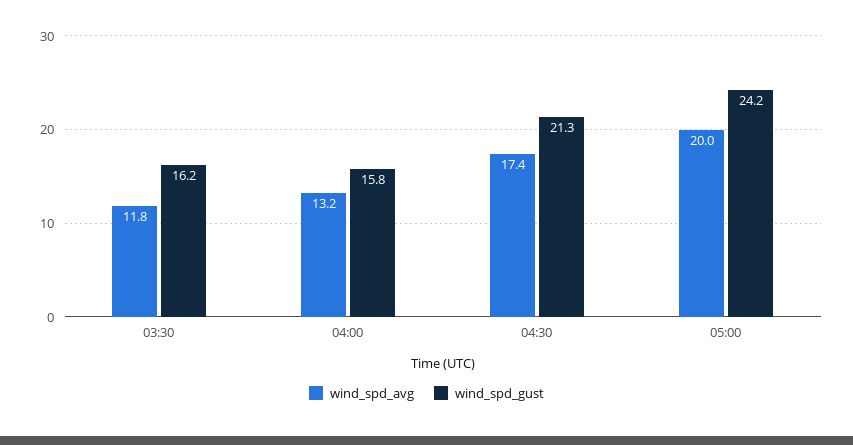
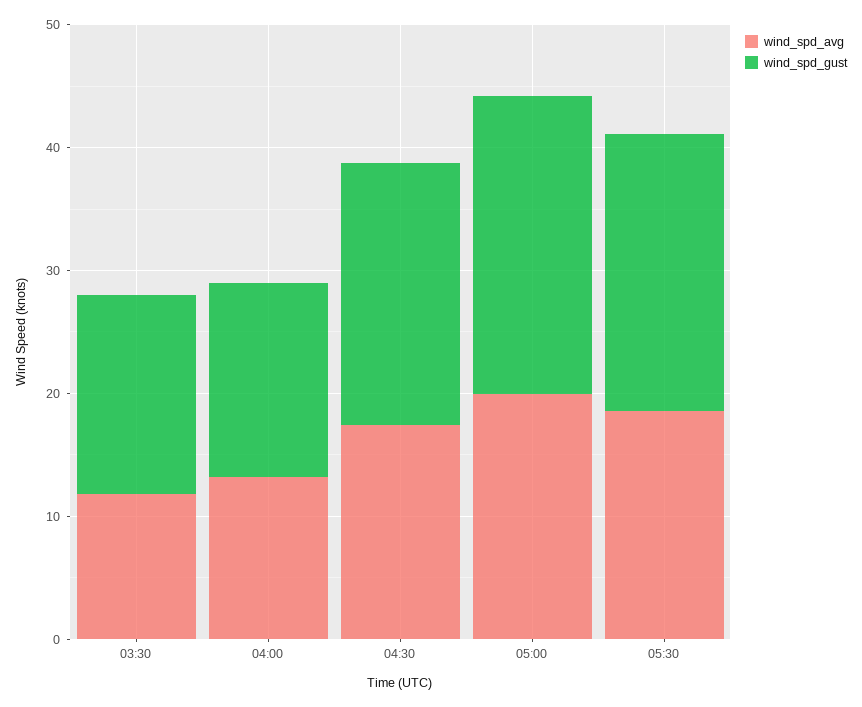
wind_spd_avg, 05:30: none -> 18
wind_spd_gust, 05:30: none -> 22

